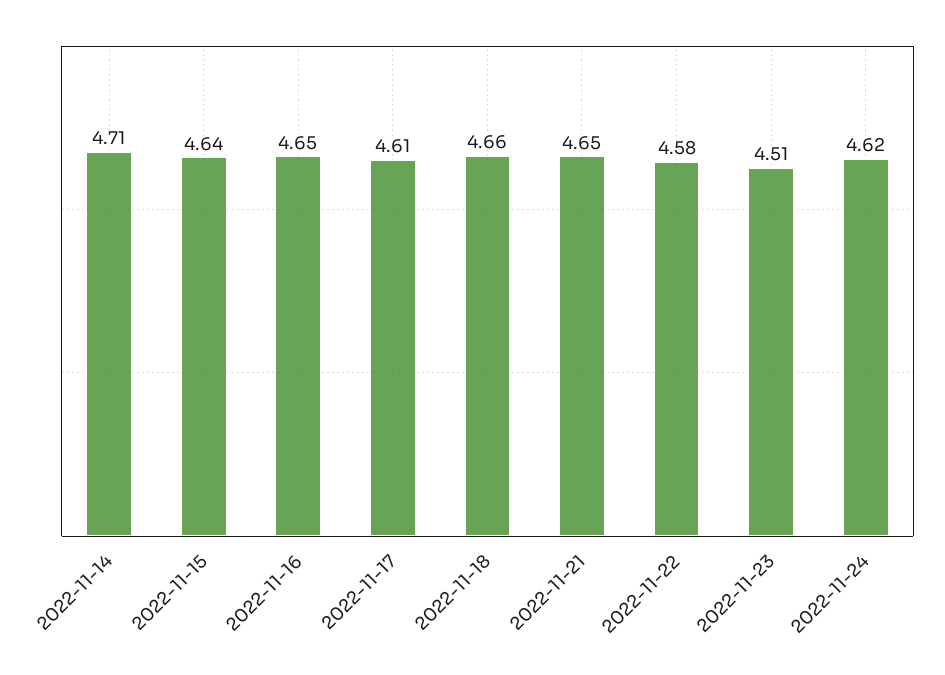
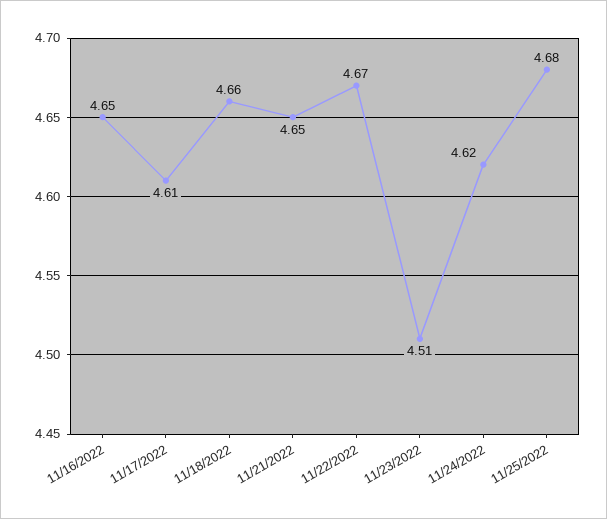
2022-11-14: 4.71 -> none
2022-11-15: 4.64 -> none
2022-11-22: 4.58 -> 4.67
11/25/2022: none -> 4.68

